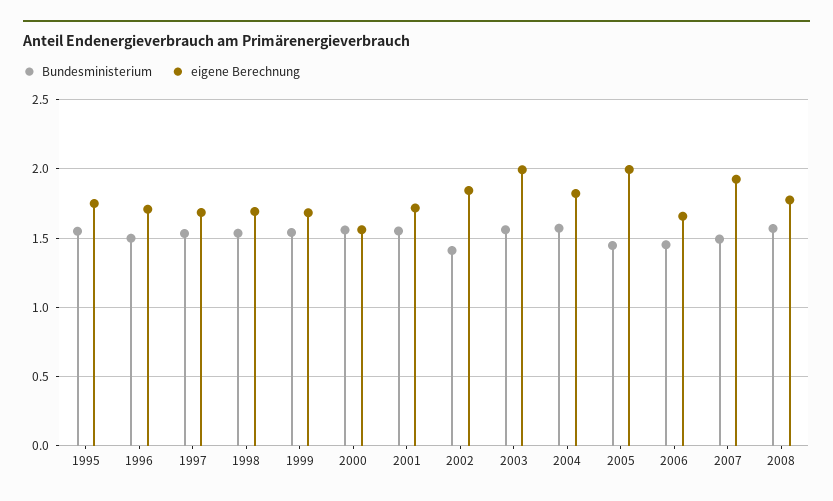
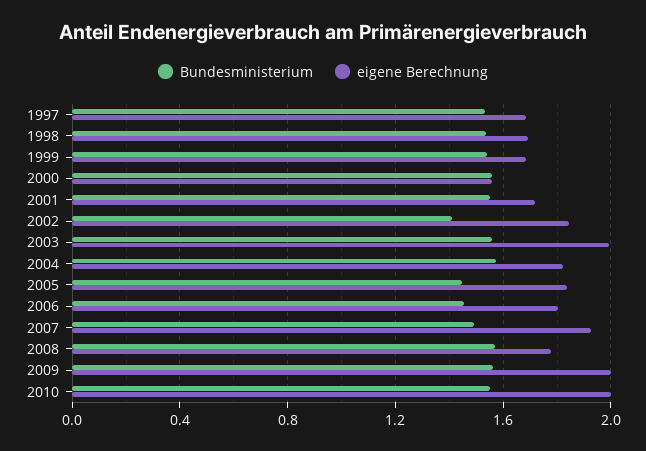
Bundesministerium, 1995: 1.55 -> none
eigene Berechnung, 1995: 1.75 -> none
Bundesministerium, 1996: 1.5 -> none
eigene Berechnung, 1996: 1.7 -> none
eigene Berechnung, 2005: 2 -> 1.85
eigene Berechnung, 2006: 1.65 -> 1.8
Bundesministerium, 2009: none -> 1.55
eigene Berechnung, 2009: none -> 2
Bundesministerium, 2010: none -> 1.55
eigene Berechnung, 2010: none -> 2

